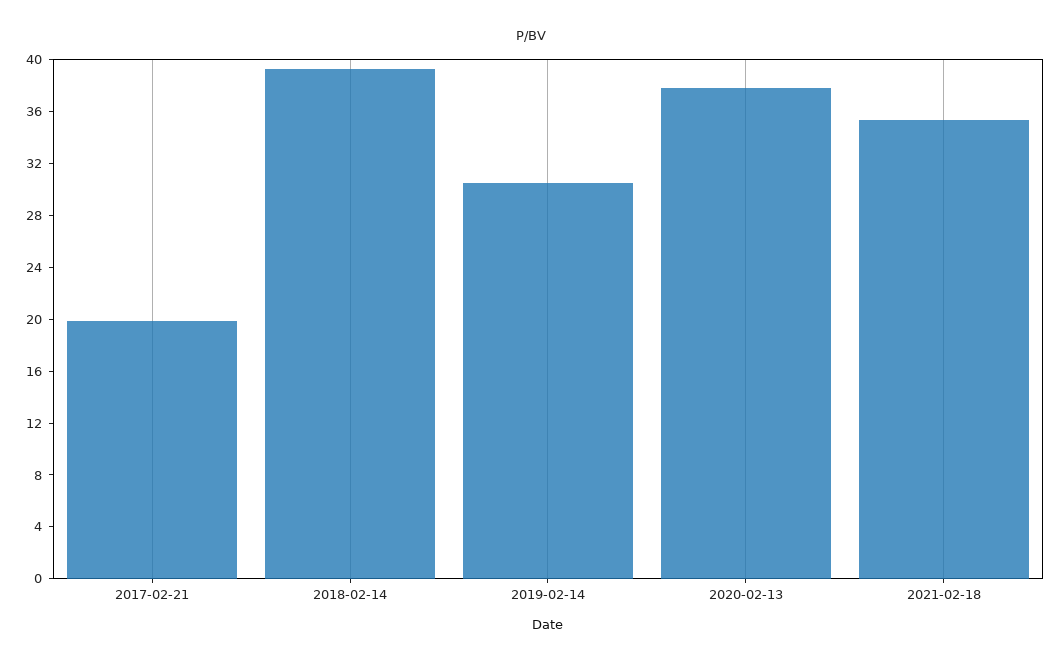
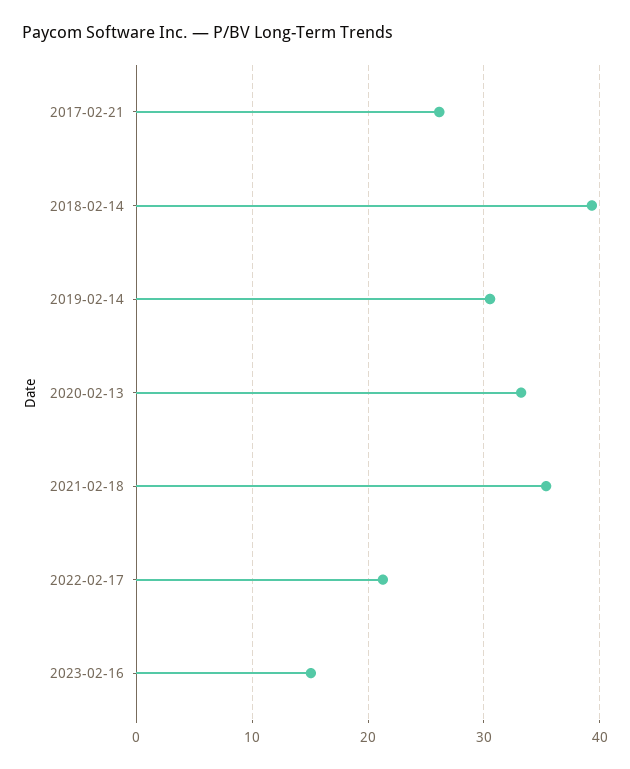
2017-02-21: 20 -> 26
2020-02-13: 38 -> 33
2022-02-17: none -> 21
2023-02-16: none -> 15

